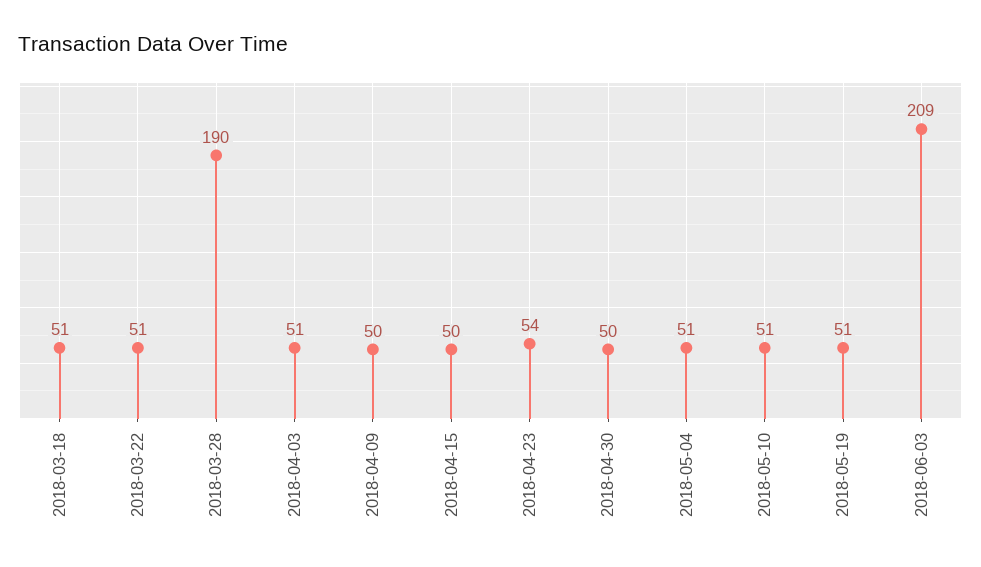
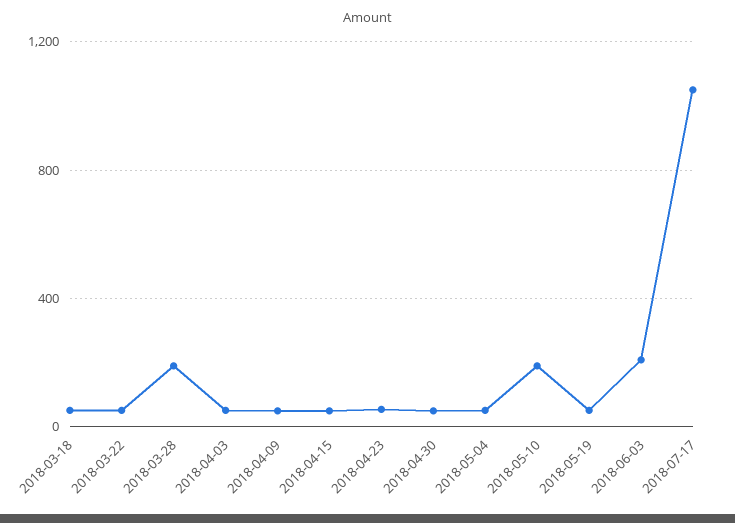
2018-05-10: 51 -> 200
2018-07-17: none -> 1050

